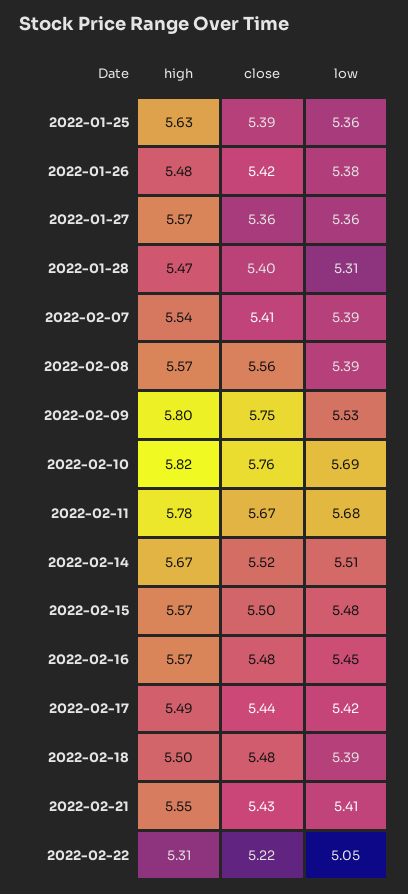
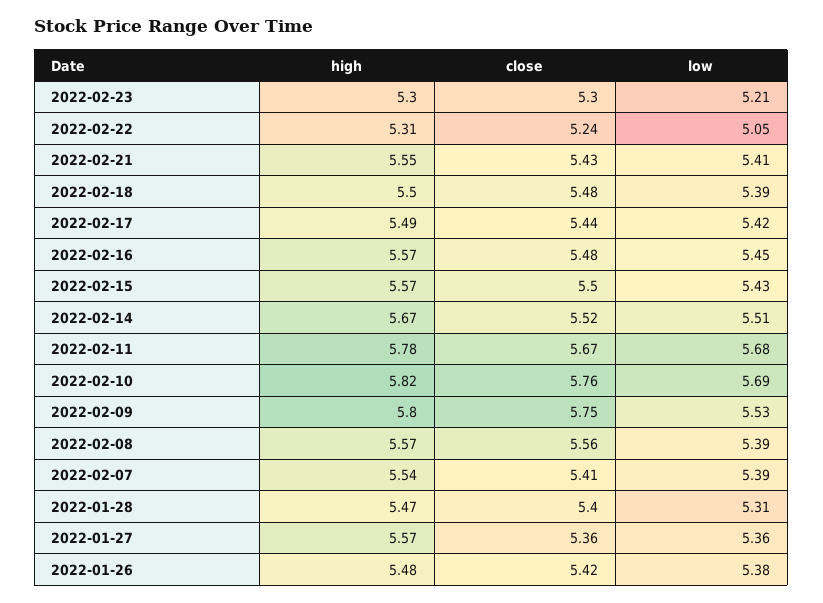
high, 2022-01-25: 5.63 -> none
close, 2022-01-25: 5.39 -> none
low, 2022-01-25: 5.36 -> none
low, 2022-02-15: 5.48 -> 5.43
close, 2022-02-22: 5.22 -> 5.24
high, 2022-02-23: none -> 5.3
close, 2022-02-23: none -> 5.3
low, 2022-02-23: none -> 5.21

